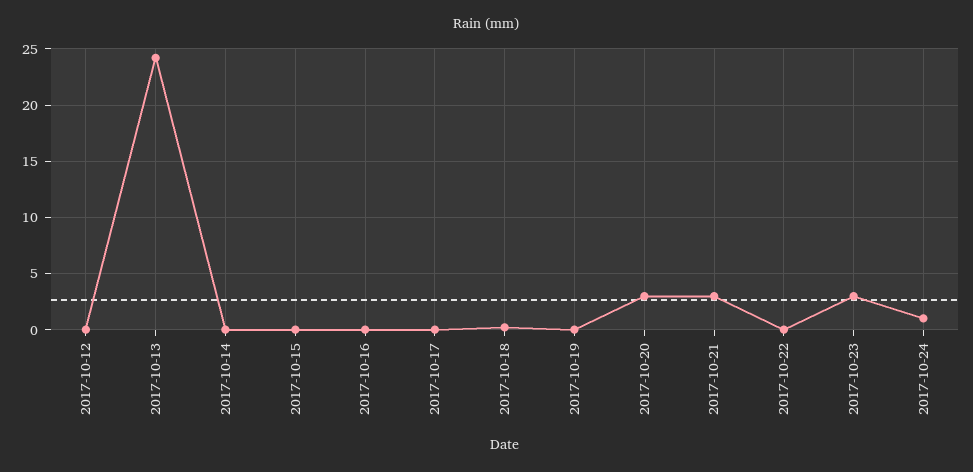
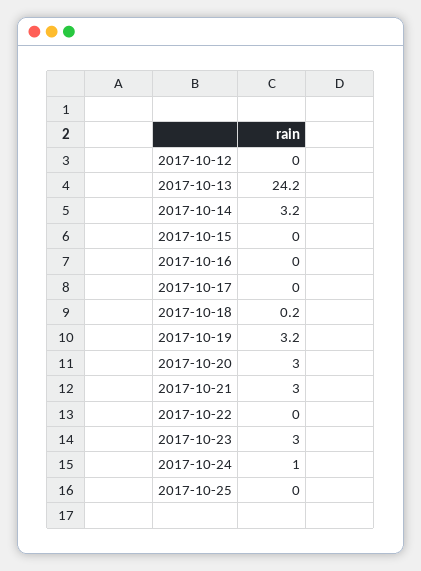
2017-10-14: 0 -> 3.2
2017-10-19: 0 -> 3.2
2017-10-25: none -> 0

